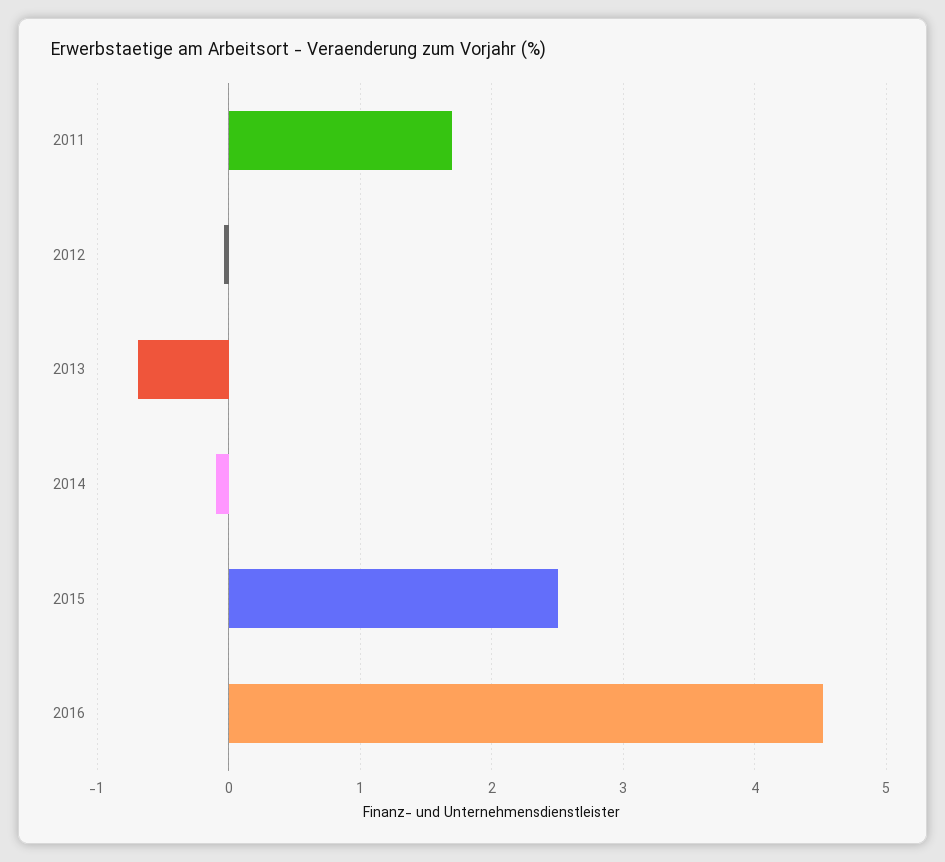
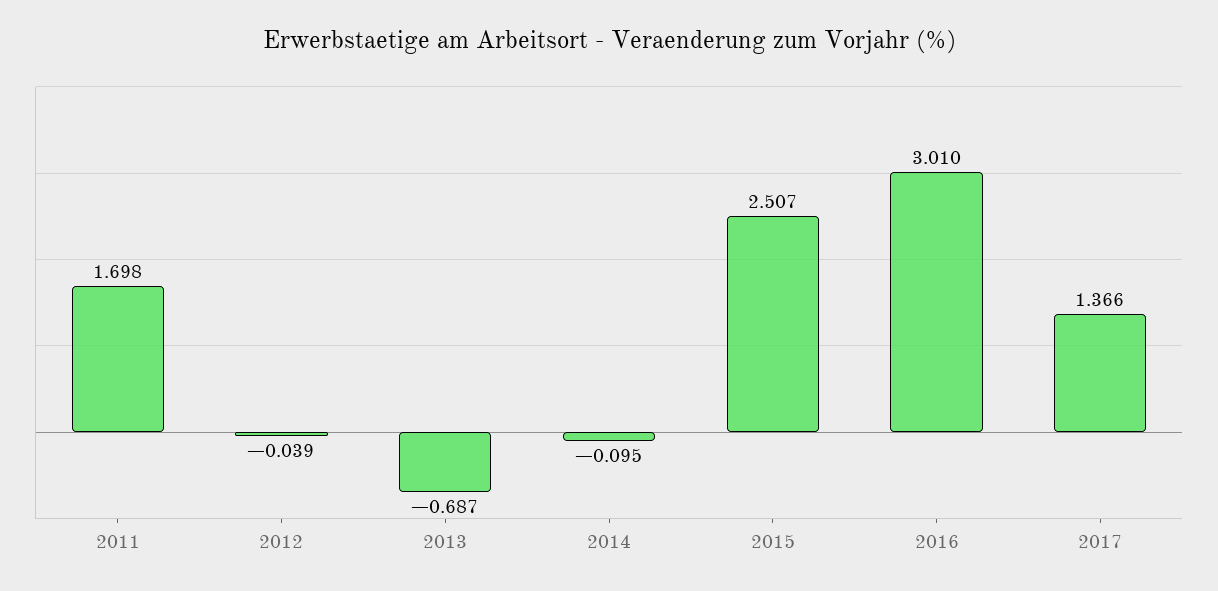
2016: 4.5 -> 3.01
2017: none -> 1.366

